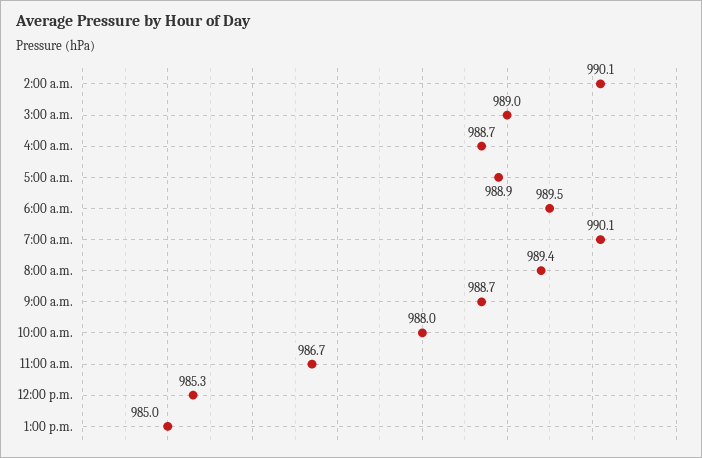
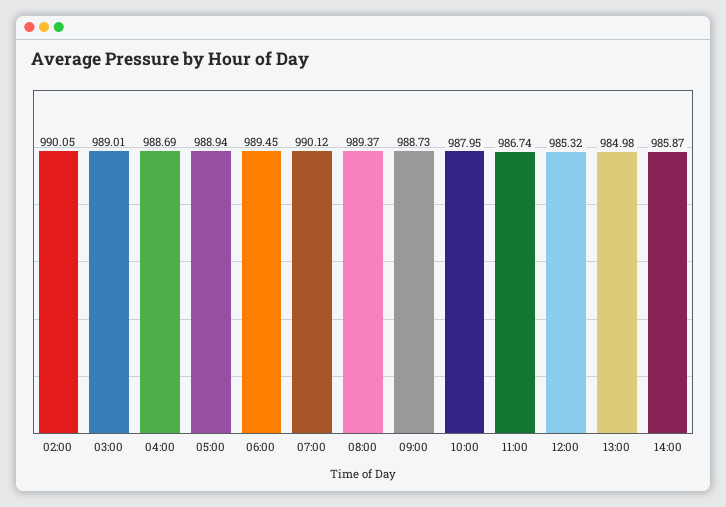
14:00: none -> 985.87

